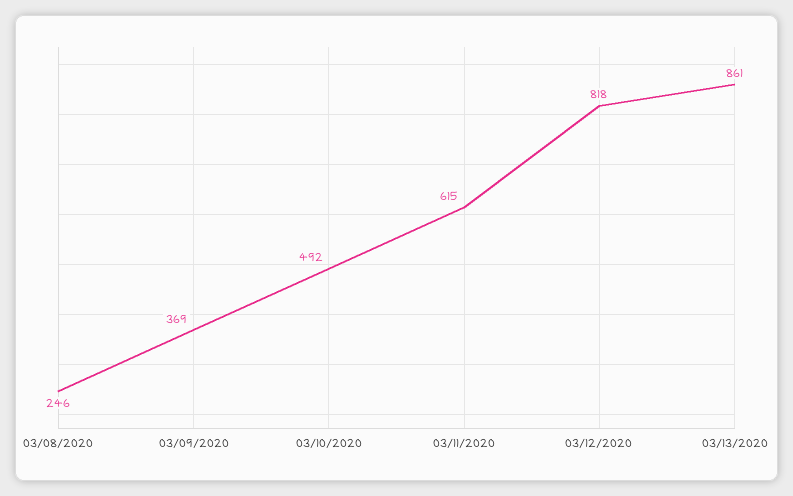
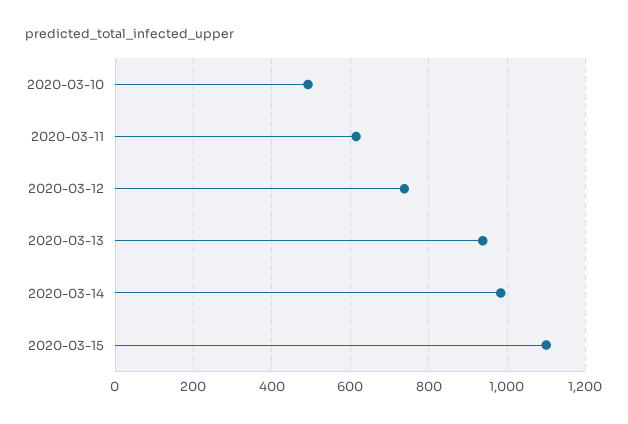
03/08/2020: 246 -> none
03/09/2020: 369 -> none
03/12/2020: 818 -> 740
03/13/2020: 861 -> 940
2020-03-14: none -> 980
2020-03-15: none -> 1100

